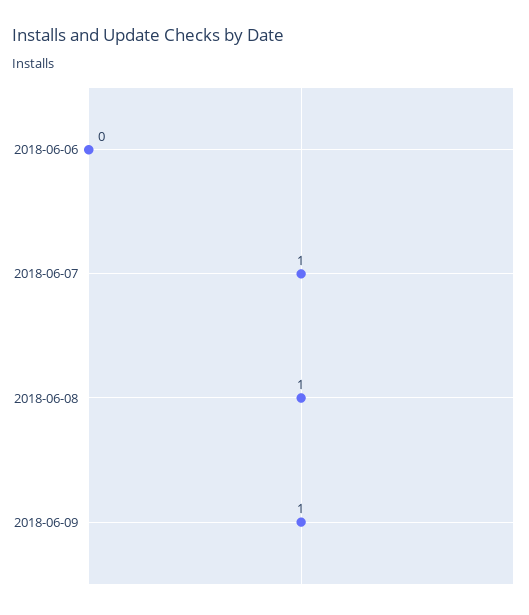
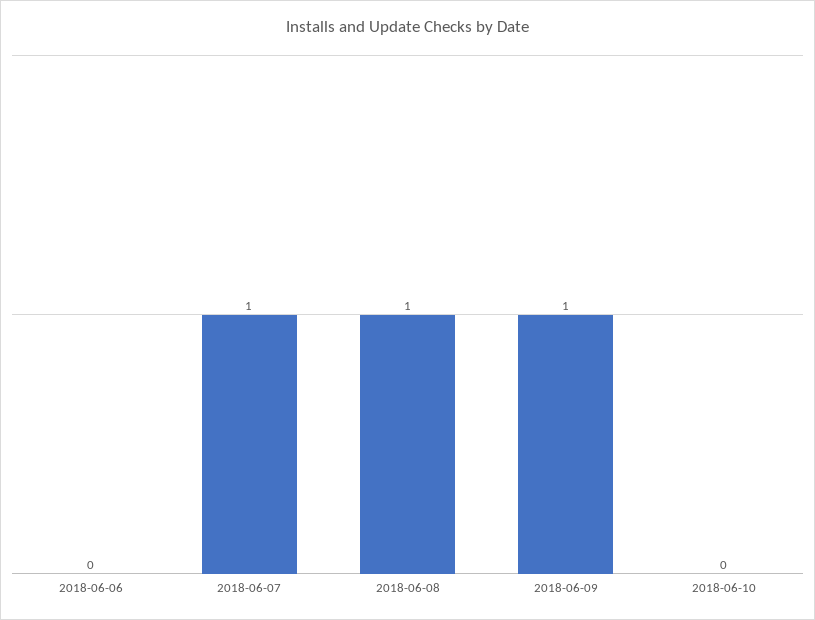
2018-06-10: none -> 0

